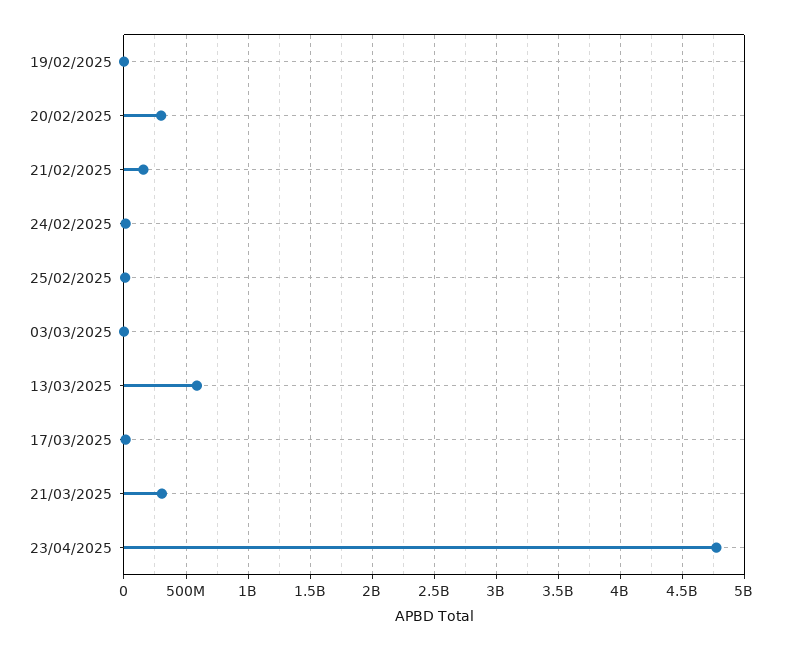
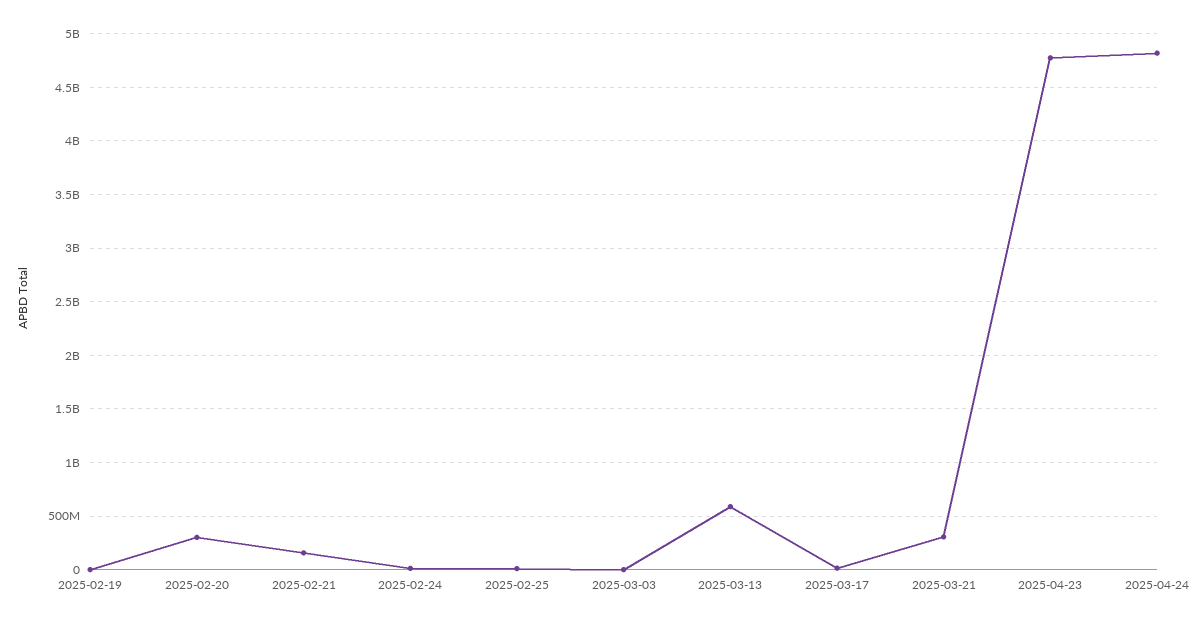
2025-04-24: none -> 4800000000

